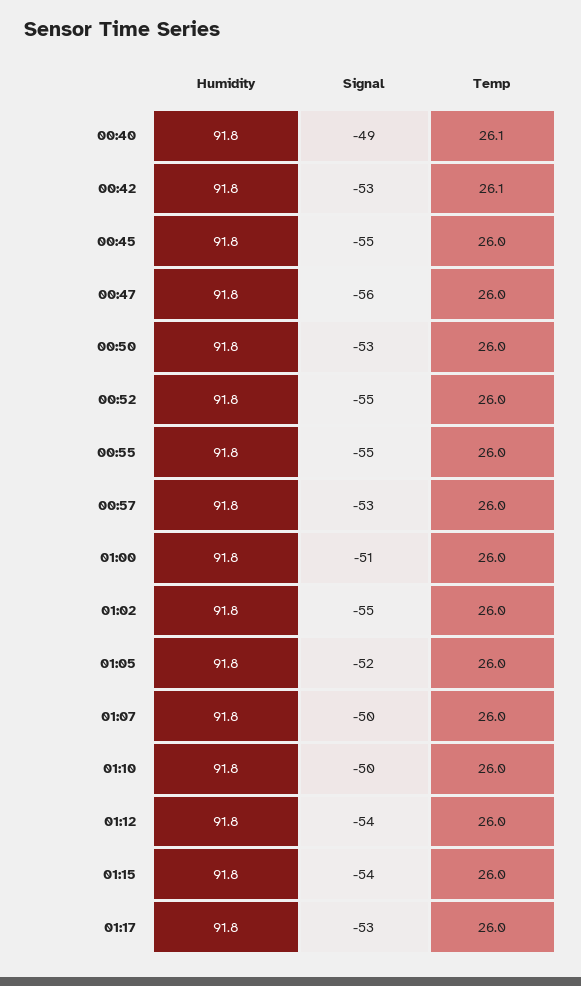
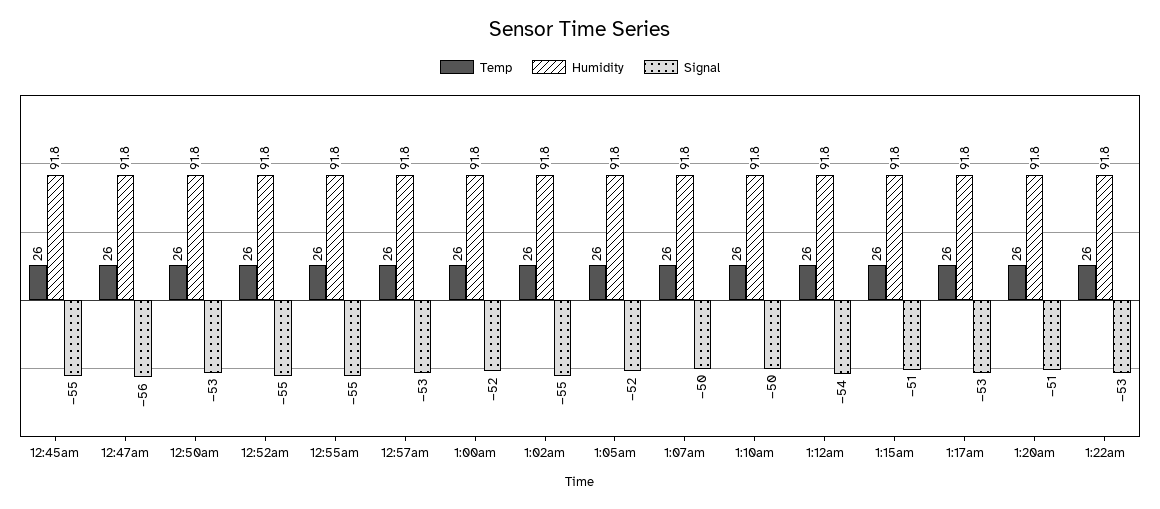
Humidity, 00:40: 91.8 -> none
Signal, 00:40: -49 -> none
Temp, 00:40: 26.1 -> none
Humidity, 00:42: 91.8 -> none
Signal, 00:42: -53 -> none
Temp, 00:42: 26.1 -> none
Signal, 01:00: -51 -> -52
Signal, 01:15: -54 -> -51
Temp, 1:20am: none -> 26
Humidity, 1:20am: none -> 91.8
Signal, 1:20am: none -> -51
Temp, 1:22am: none -> 26
Humidity, 1:22am: none -> 91.8
Signal, 1:22am: none -> -53

